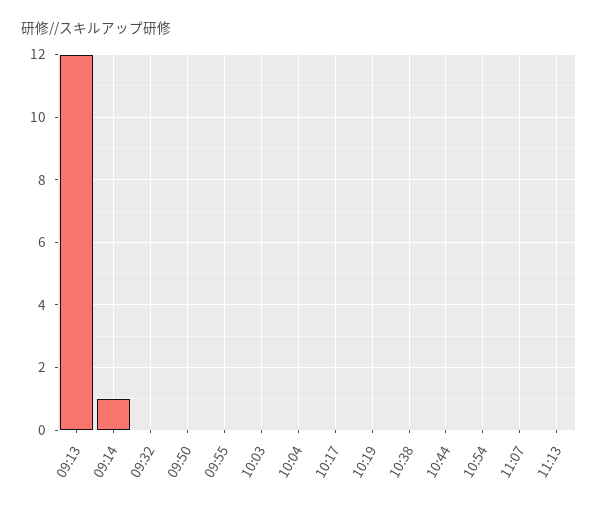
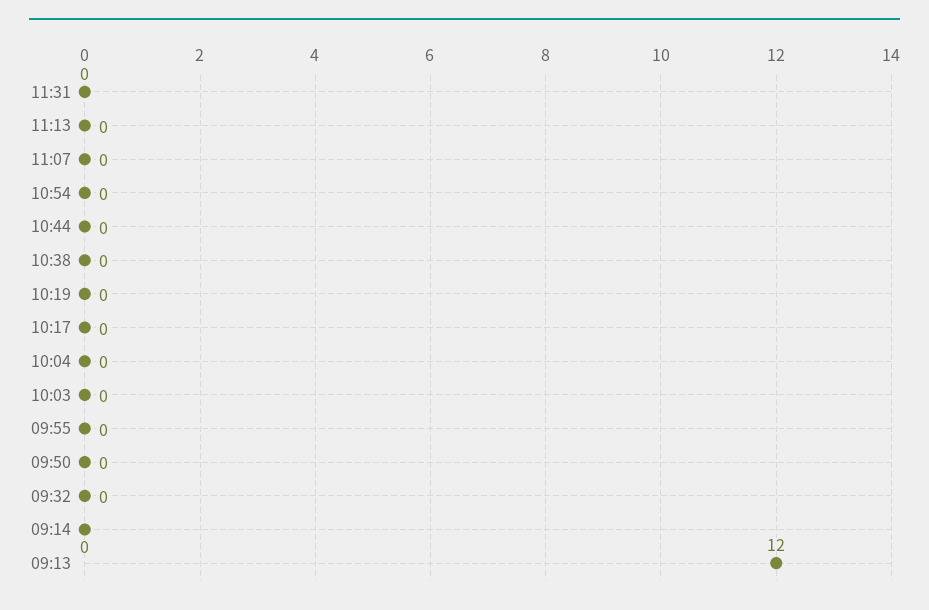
09:14: 1 -> 0
11:31: none -> 0

